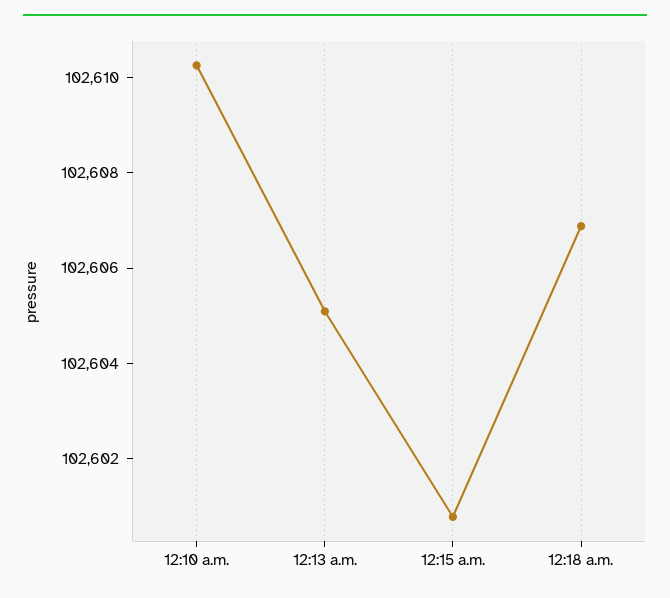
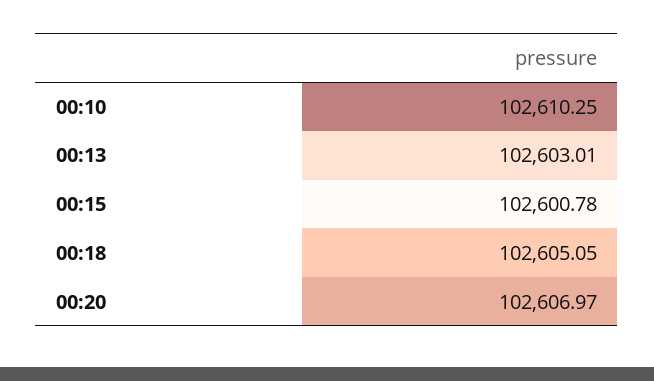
12:13 a.m.: 102605 -> 102603.01
12:18 a.m.: 102607 -> 102605.05
00:20: none -> 102606.97

